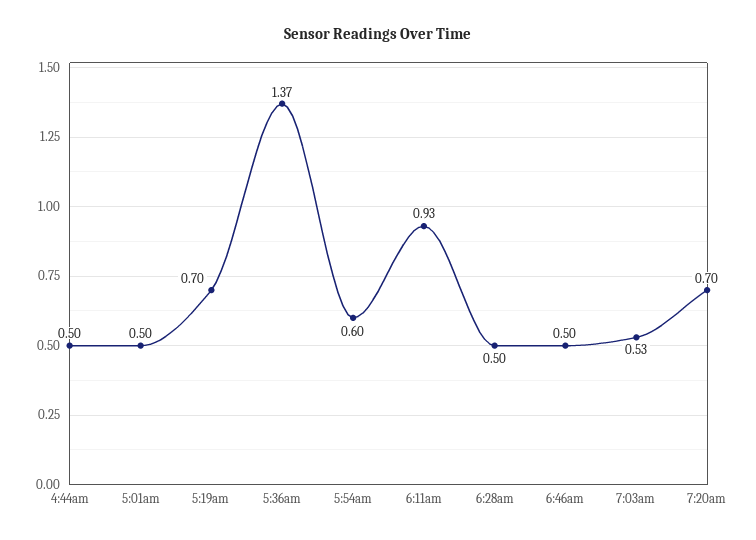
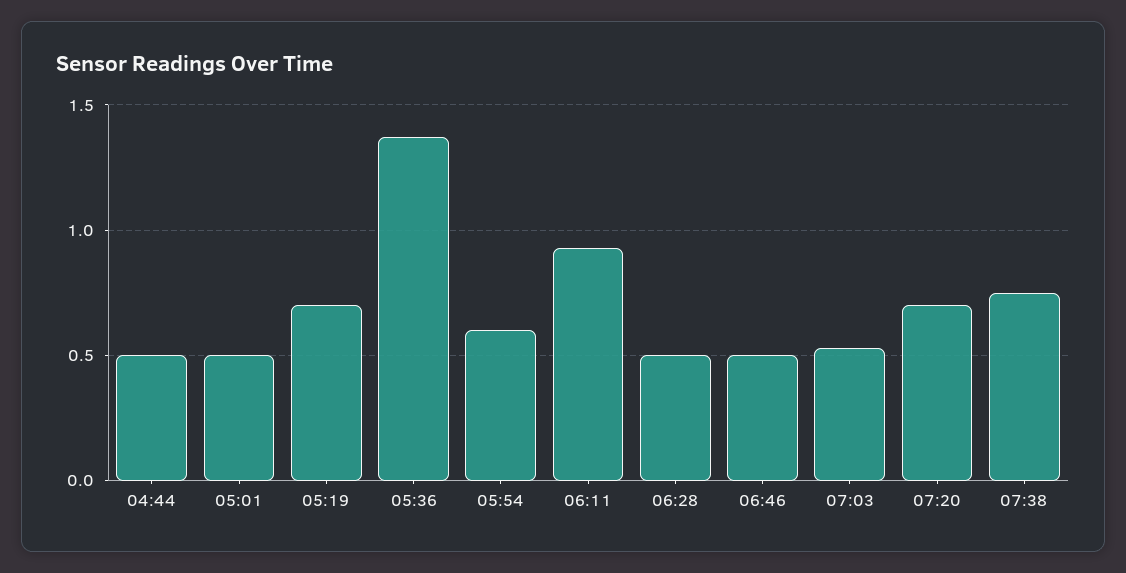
07:38: none -> 0.75

